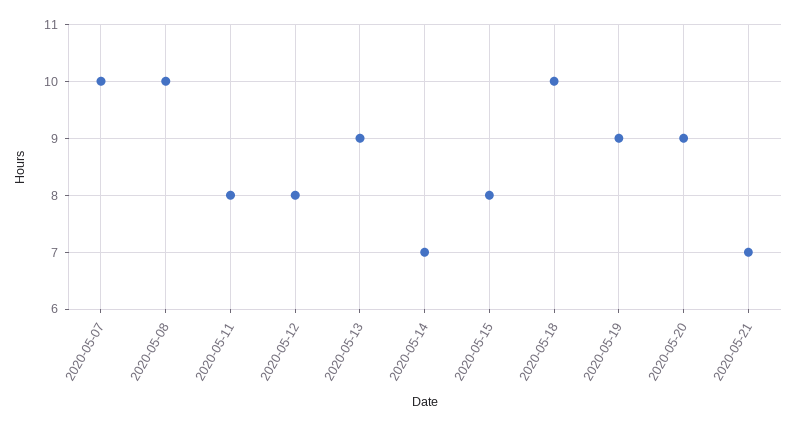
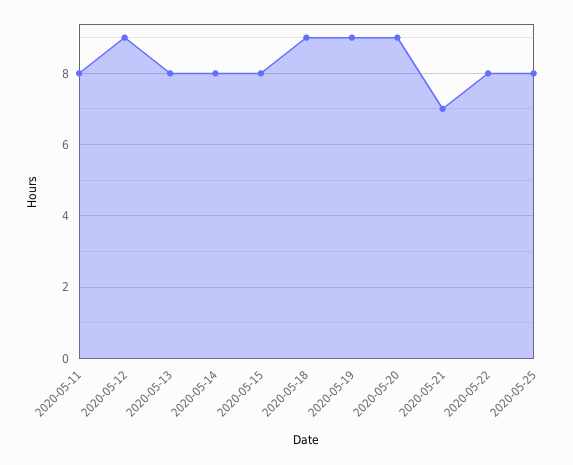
2020-05-07: 10 -> none
2020-05-08: 10 -> none
2020-05-12: 8 -> 9
2020-05-13: 9 -> 8
2020-05-14: 7 -> 8
2020-05-18: 10 -> 9
2020-05-22: none -> 8
2020-05-25: none -> 8

